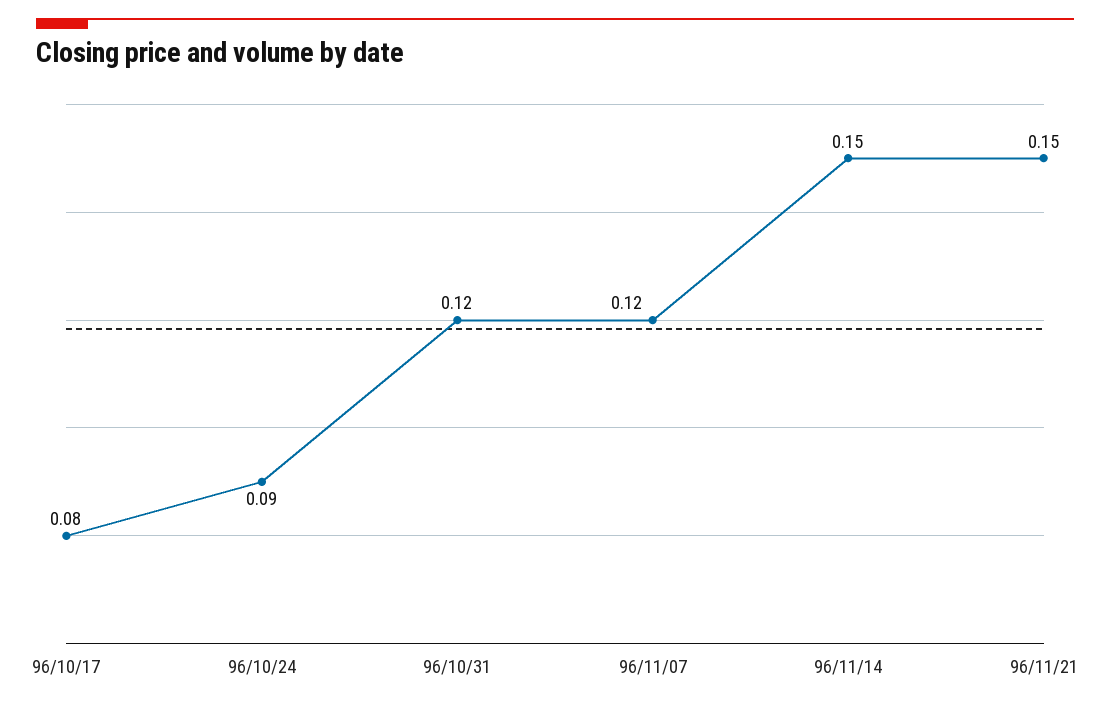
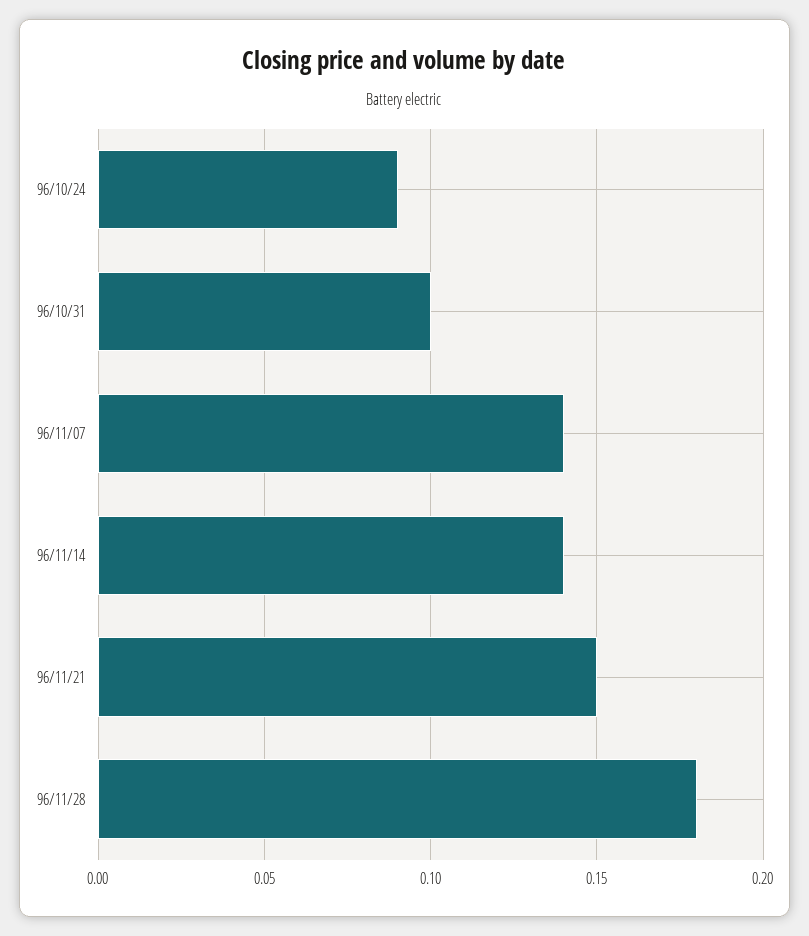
96/10/17: 0.08 -> none
96/10/31: 0.12 -> 0.1
96/11/07: 0.12 -> 0.14
96/11/14: 0.15 -> 0.14
96/11/28: none -> 0.18

